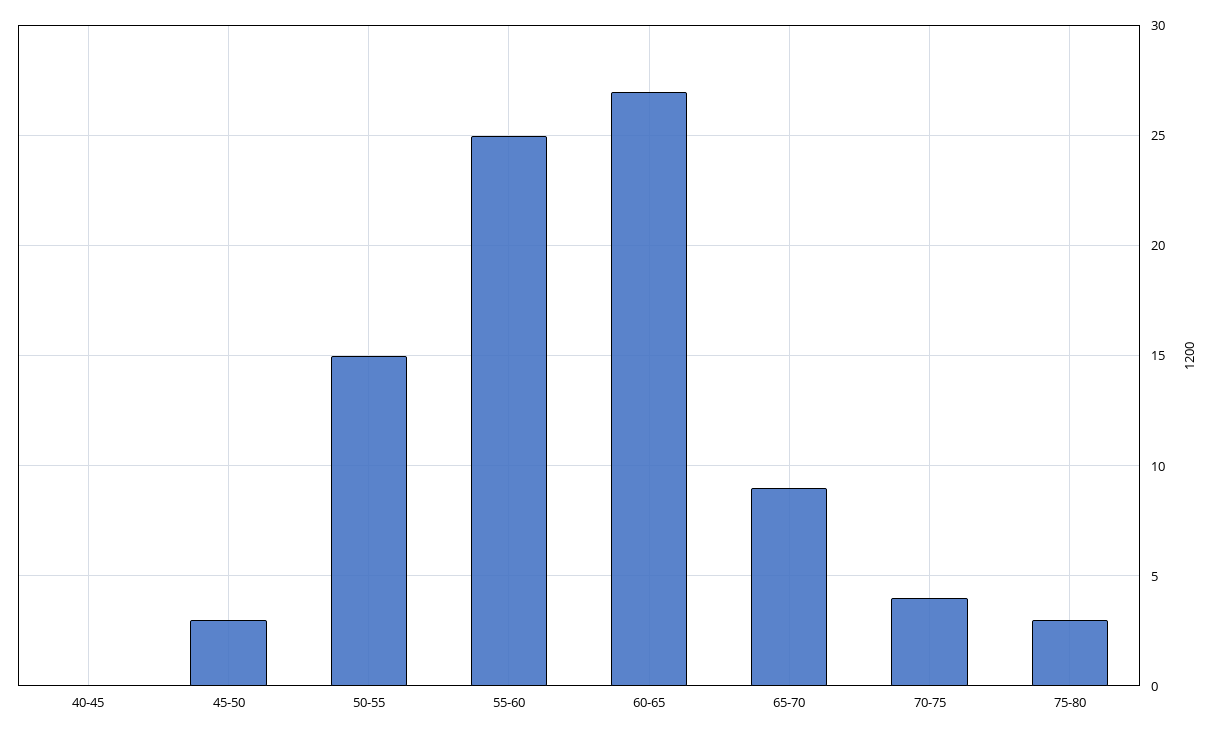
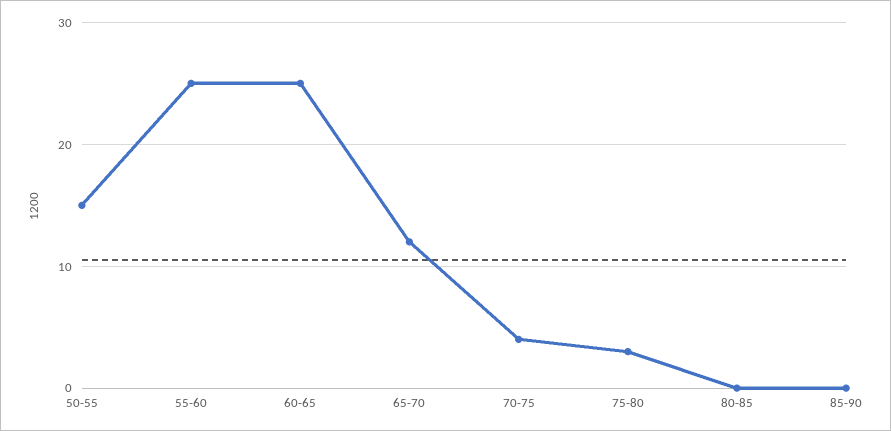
40-45: 0 -> none
45-50: 3 -> none
60-65: 27 -> 25
65-70: 9 -> 12
80-85: none -> 0
85-90: none -> 0

